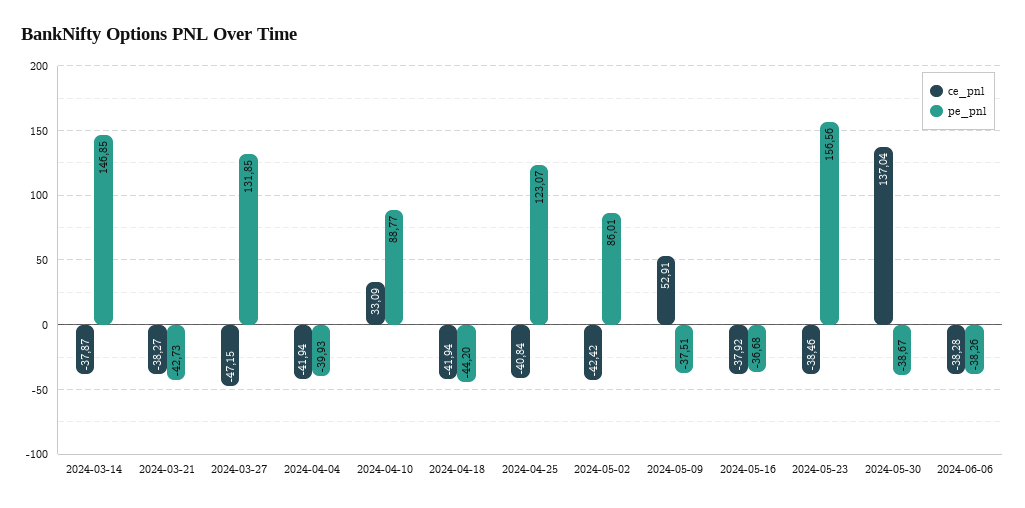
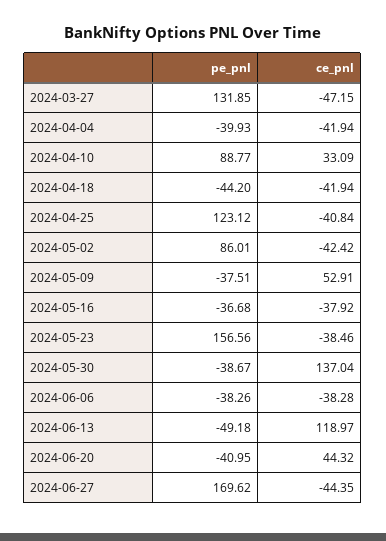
ce_pnl, 2024-03-14: -37.87 -> none
pe_pnl, 2024-03-14: 146.85 -> none
ce_pnl, 2024-03-21: -38.27 -> none
pe_pnl, 2024-03-21: -42.73 -> none
pe_pnl, 2024-04-25: 123.07 -> 123.12
pe_pnl, 2024-06-13: none -> -49.18
ce_pnl, 2024-06-13: none -> 118.97
pe_pnl, 2024-06-20: none -> -40.95
ce_pnl, 2024-06-20: none -> 44.32
pe_pnl, 2024-06-27: none -> 169.62
ce_pnl, 2024-06-27: none -> -44.35

